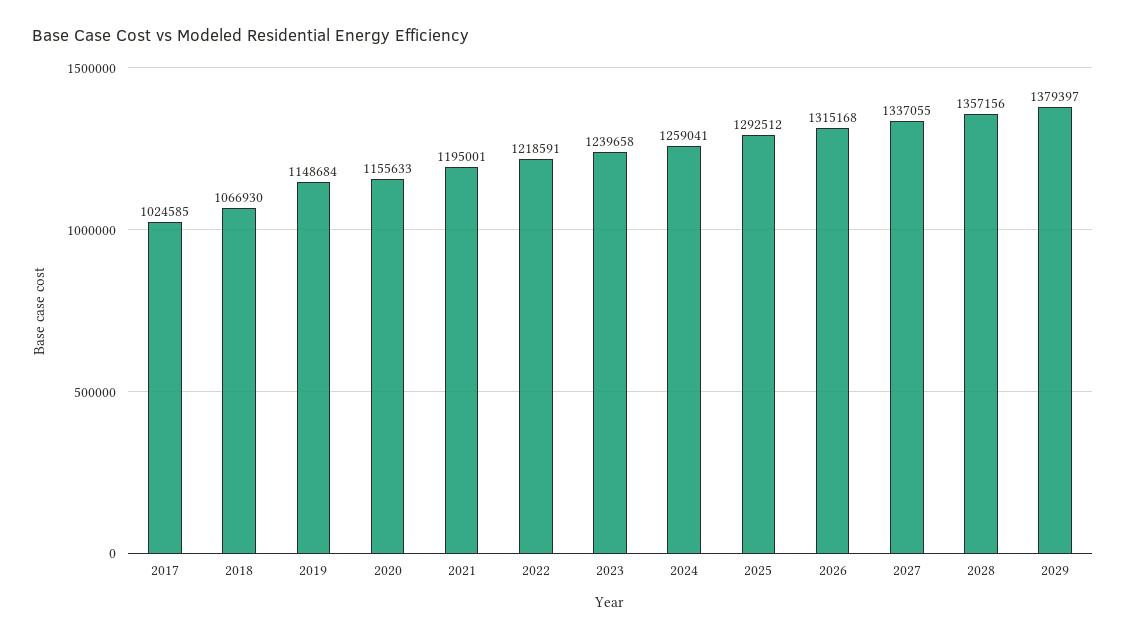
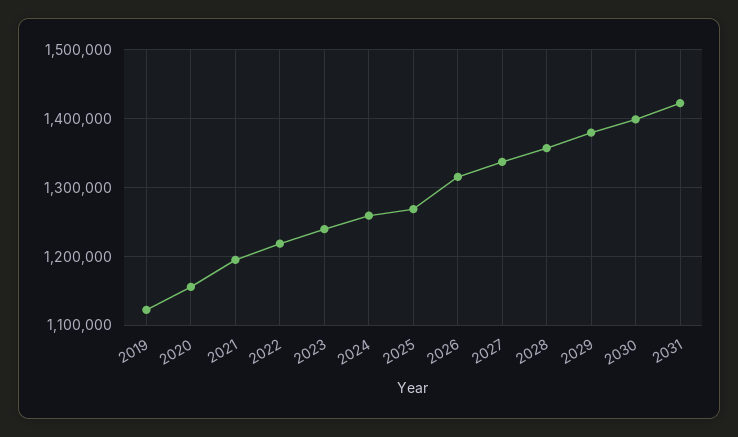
2017: 1024585 -> none
2018: 1066930 -> none
2019: 1148684 -> 1120000
2025: 1292512 -> 1270000
2030: none -> 1400000
2031: none -> 1420000

